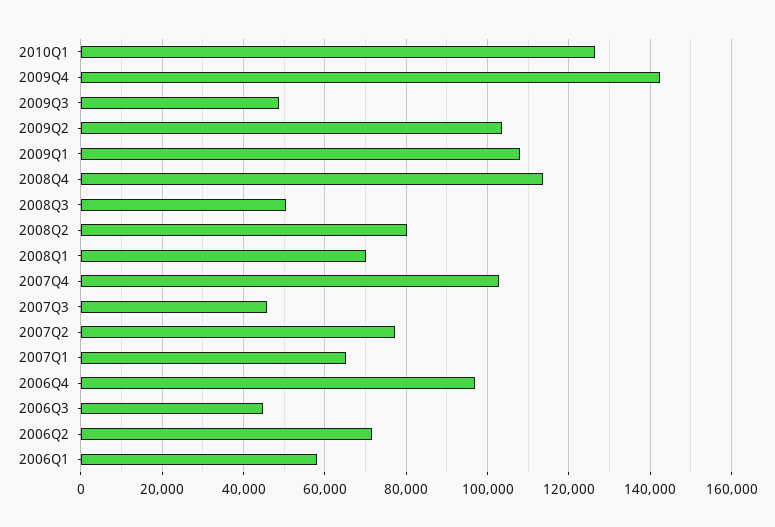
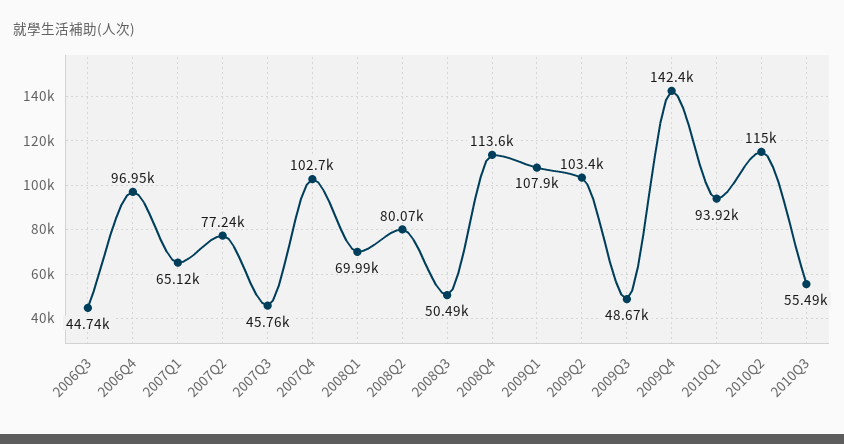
2010Q1: 126000 -> 93920
2006Q2: 72000 -> none
2006Q1: 58000 -> none
2010Q2: none -> 115000
2010Q3: none -> 55490

